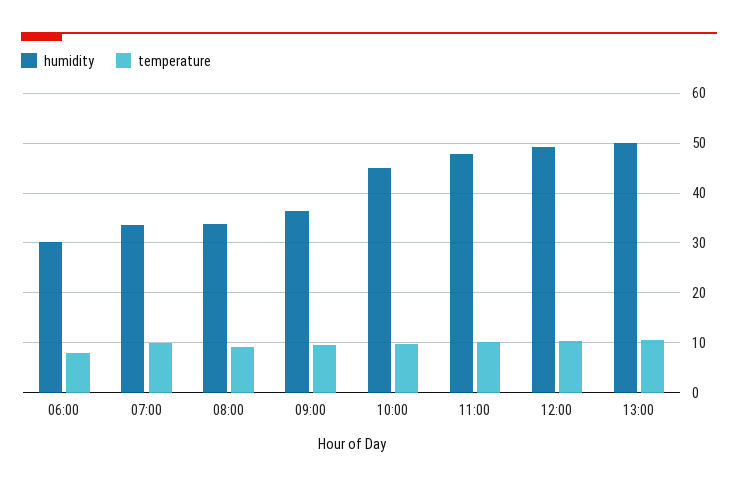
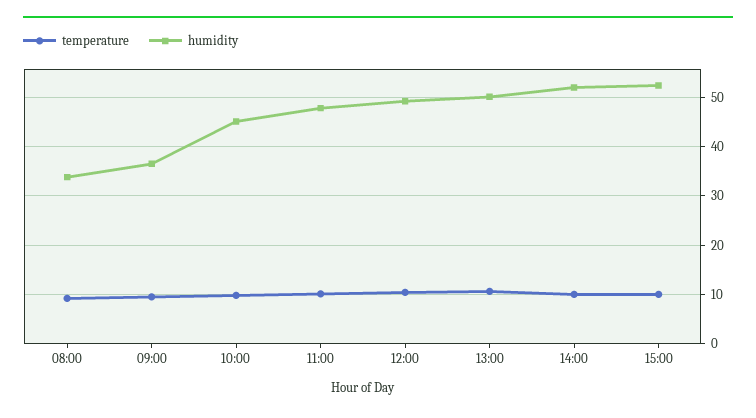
humidity, 06:00: 30 -> none
temperature, 06:00: 8 -> none
humidity, 07:00: 34 -> none
temperature, 07:00: 10 -> none
temperature, 14:00: none -> 10
humidity, 14:00: none -> 52
temperature, 15:00: none -> 10
humidity, 15:00: none -> 52

